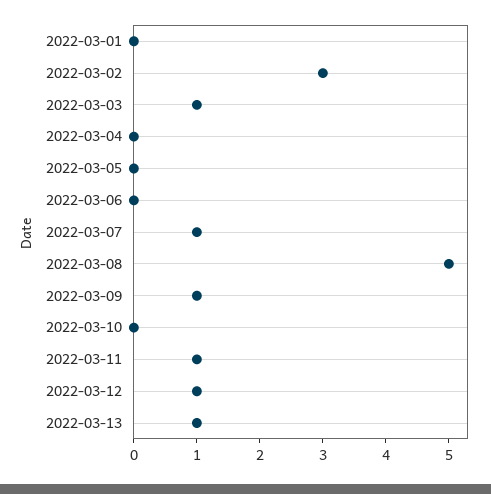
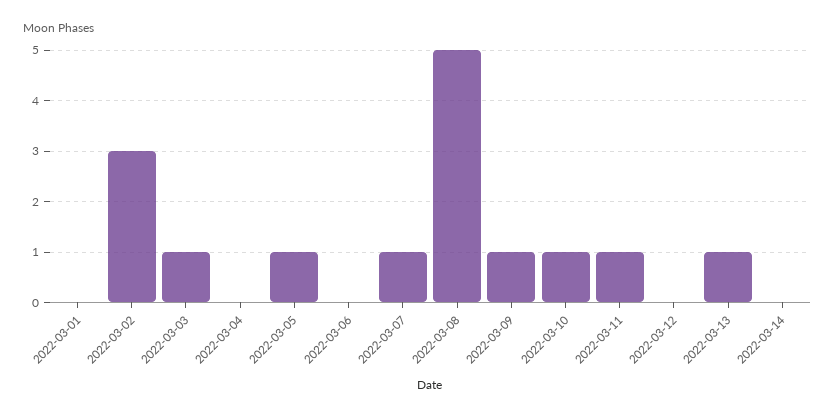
2022-03-05: 0 -> 1
2022-03-10: 0 -> 1
2022-03-12: 1 -> 0
2022-03-14: none -> 0

